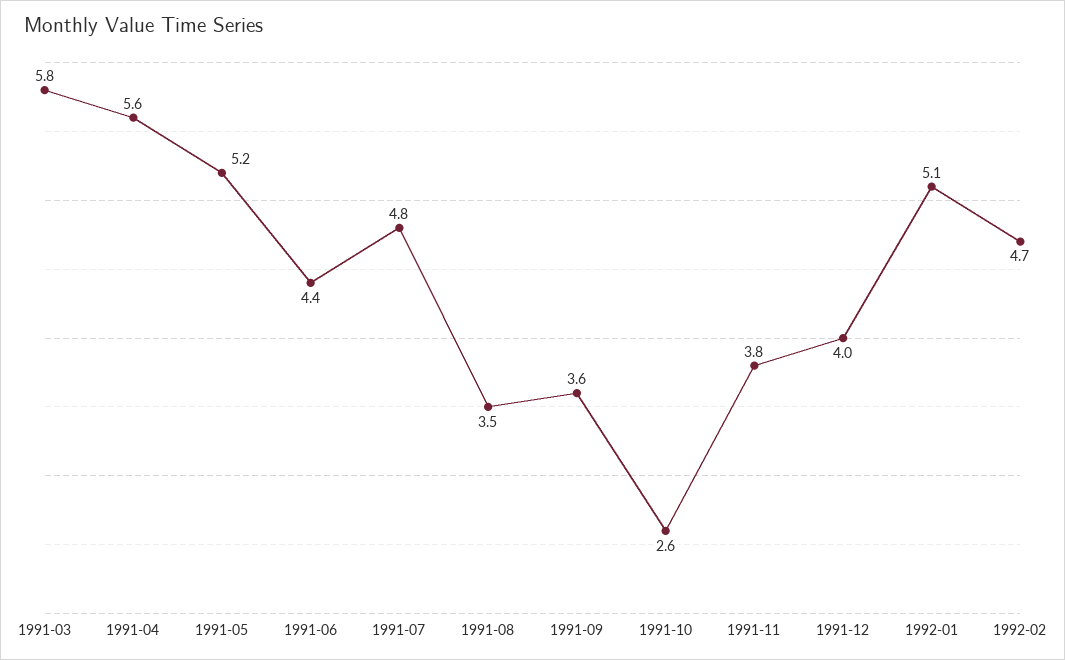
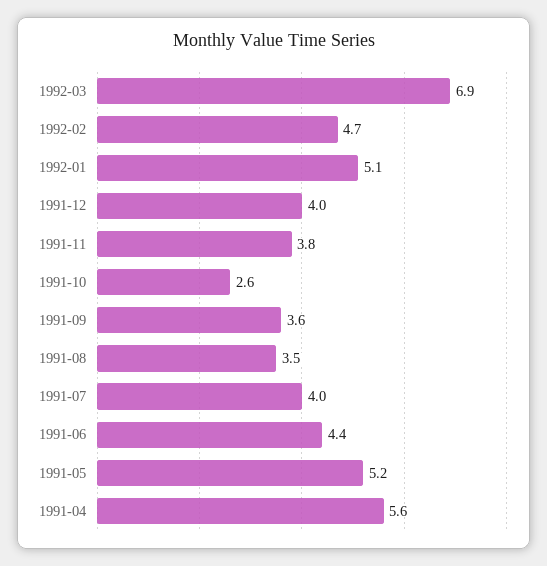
1991-03: 5.8 -> none
1991-07: 4.8 -> 4
1992-03: none -> 6.9

